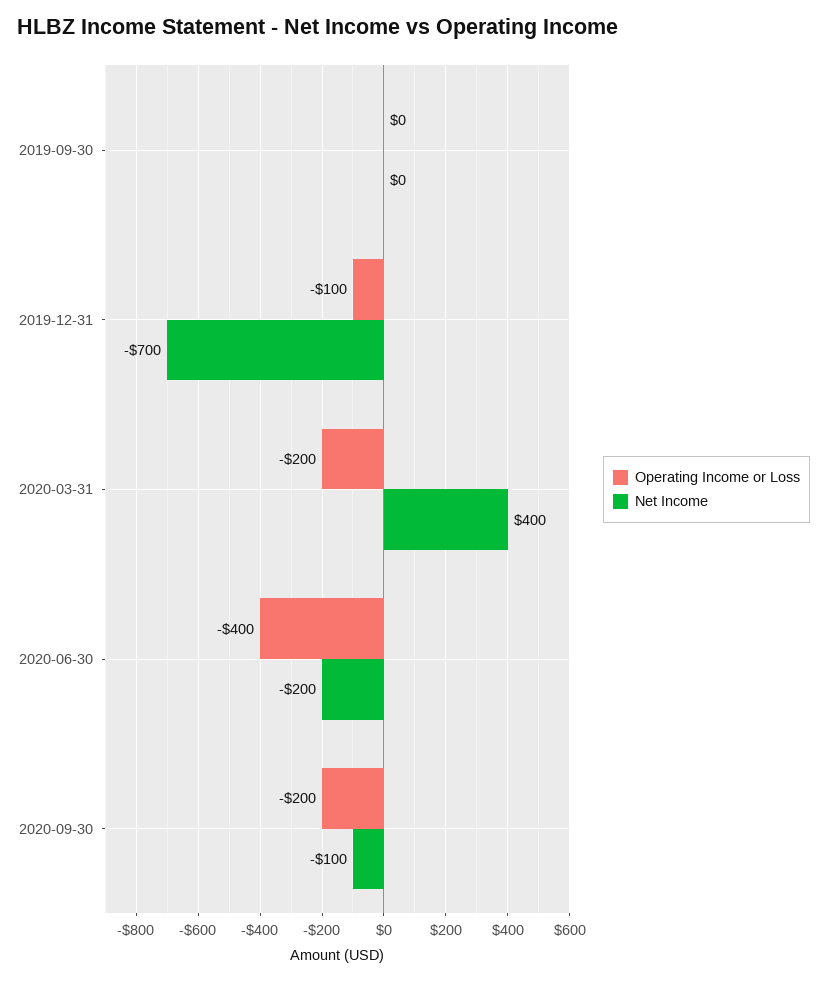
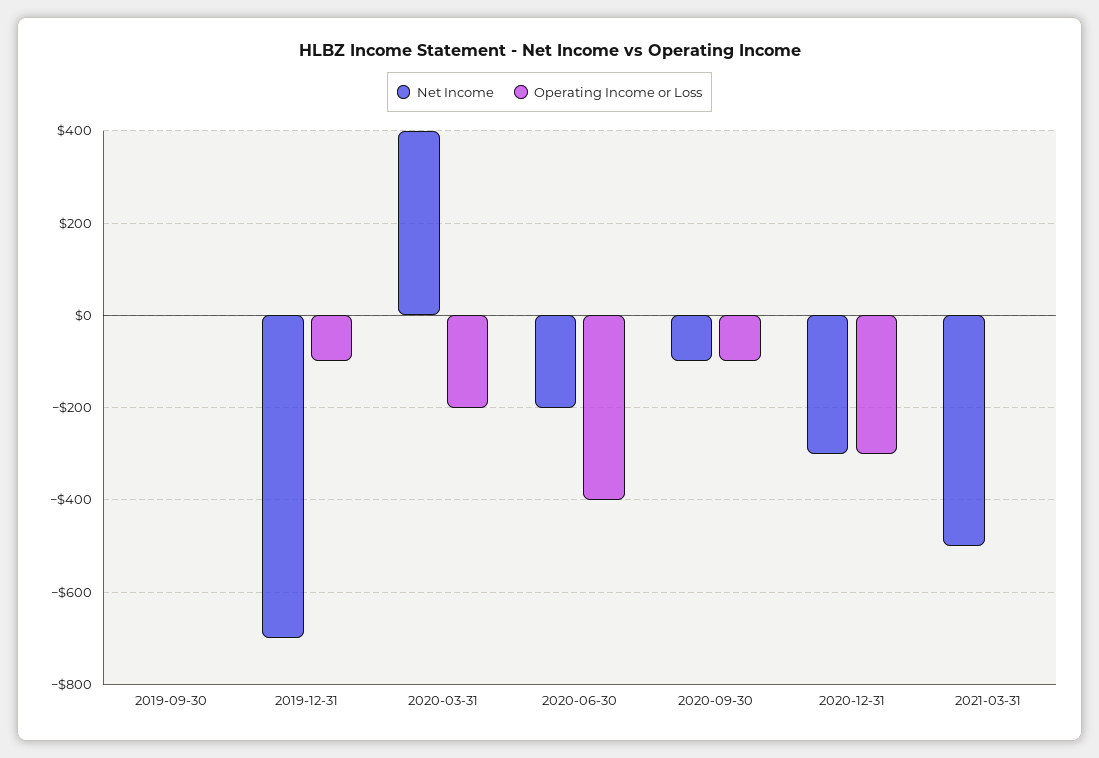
Operating Income or Loss, 2020-09-30: -200 -> -100
Net Income, 2020-12-31: none -> -300
Operating Income or Loss, 2020-12-31: none -> -300
Net Income, 2021-03-31: none -> -500
Operating Income or Loss, 2021-03-31: none -> 0

